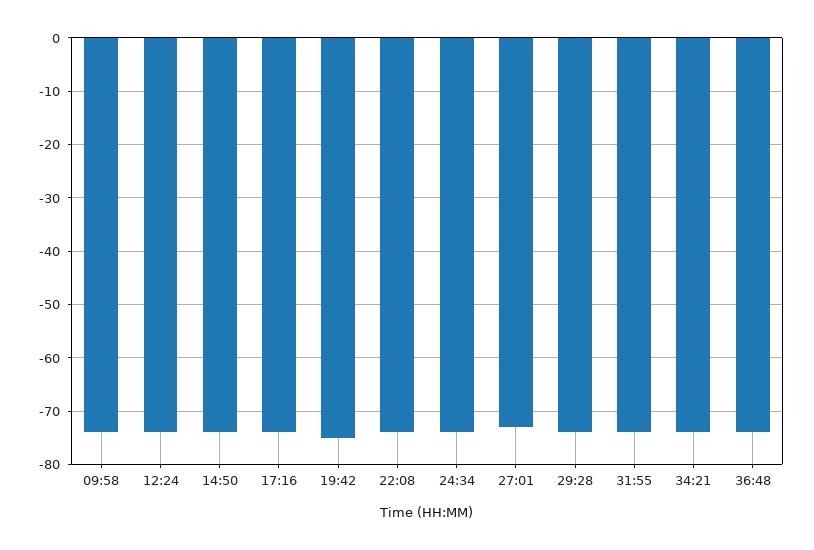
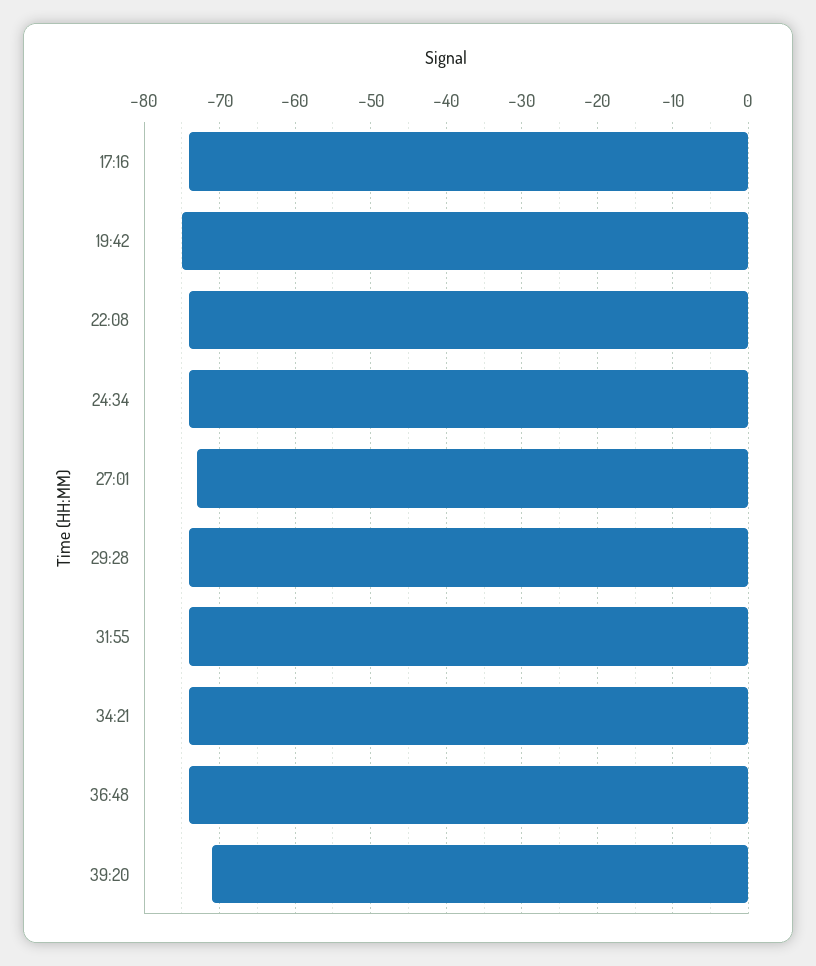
09:58: -75 -> none
12:24: -75 -> none
14:50: -75 -> none
39:20: none -> -71

